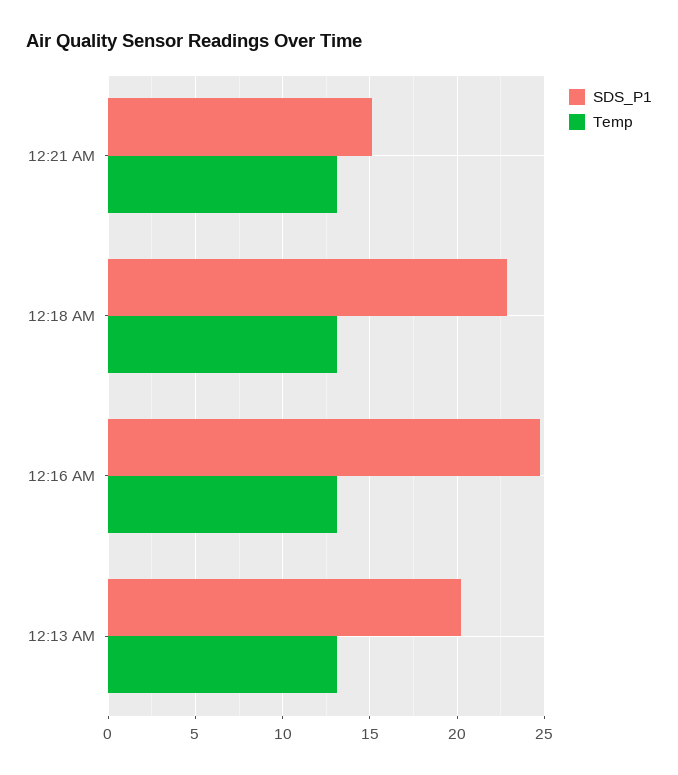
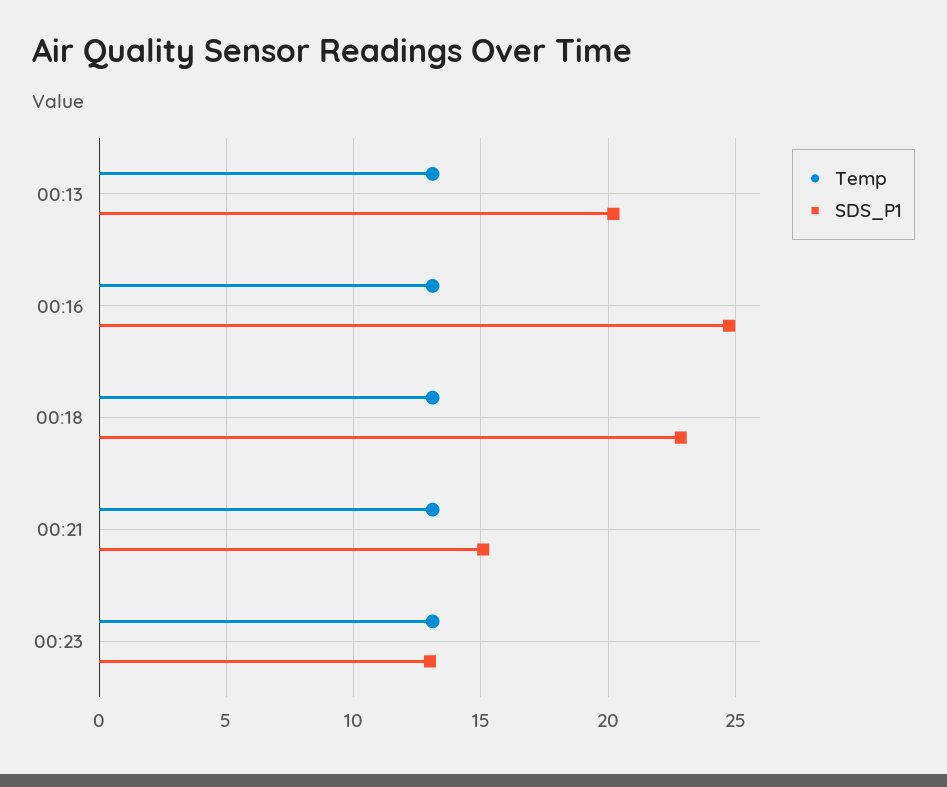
Temp, 00:23: none -> 13
SDS_P1, 00:23: none -> 13

